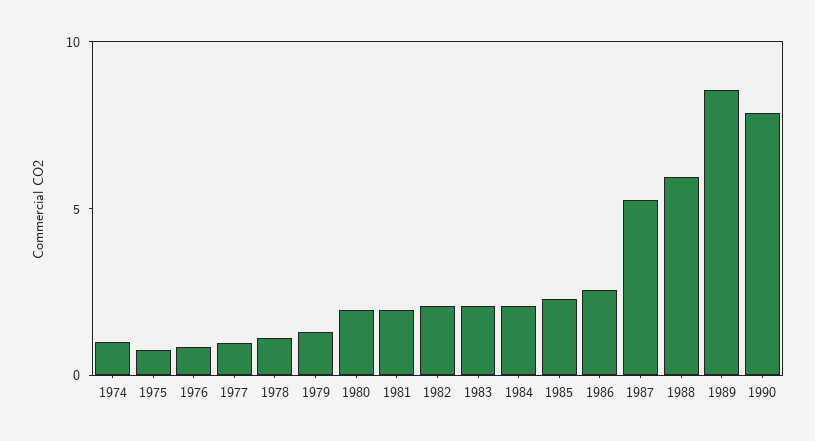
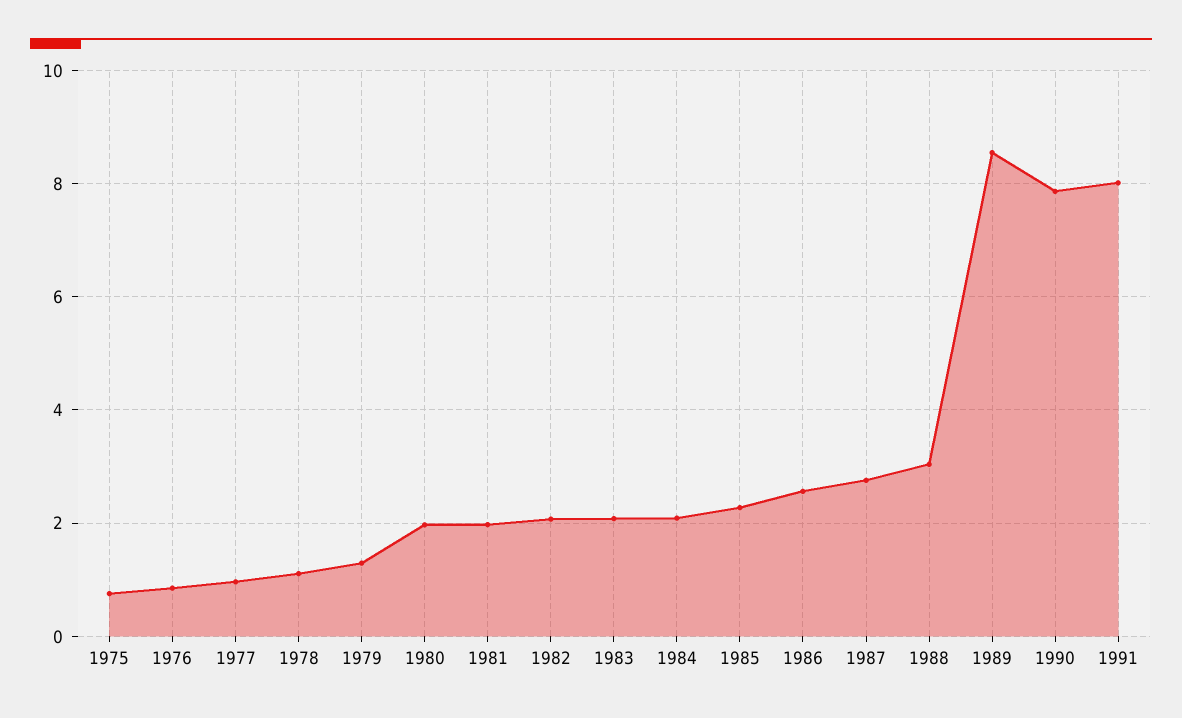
1974: 1 -> none
1987: 5 -> 2.8
1988: 6 -> 3
1991: none -> 8

